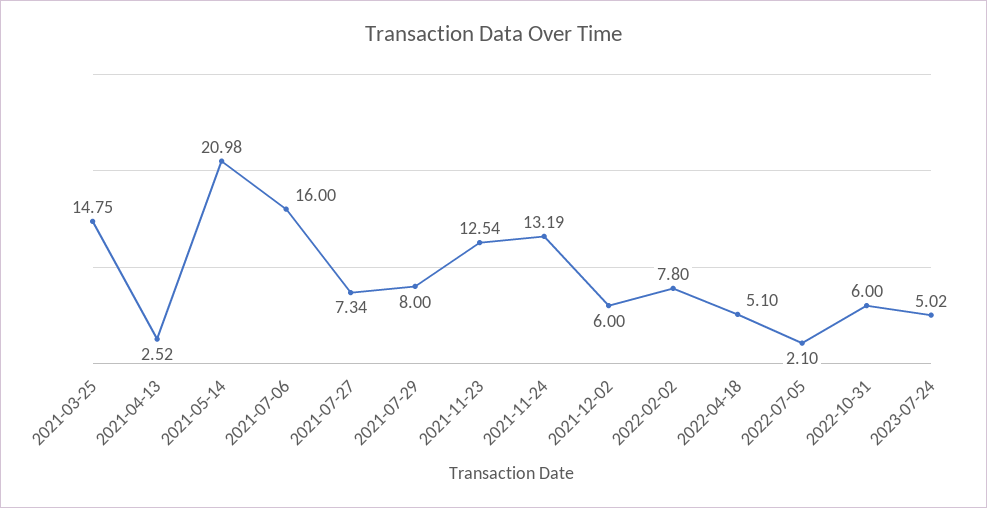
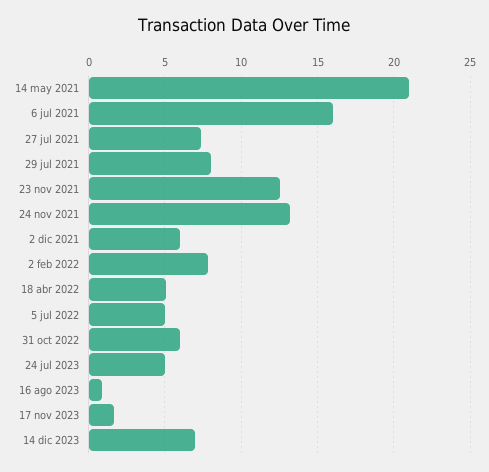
2021-03-25: 14.75 -> none
2021-04-13: 2.52 -> none
2022-07-05: 2.1 -> 5
16 ago 2023: none -> 1
17 nov 2023: none -> 1.5
14 dic 2023: none -> 7

